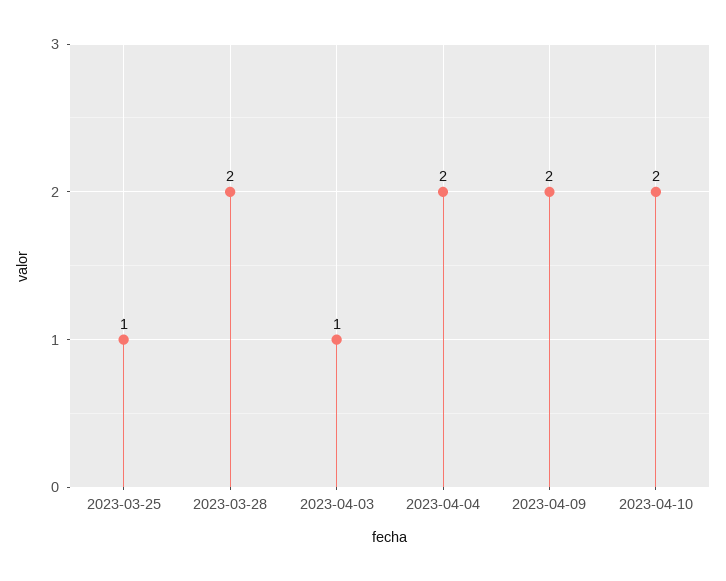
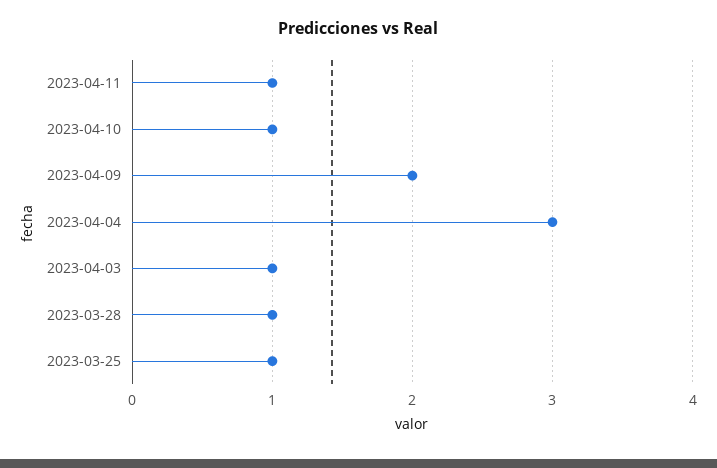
2023-03-28: 2 -> 1
2023-04-04: 2 -> 3
2023-04-10: 2 -> 1
2023-04-11: none -> 1

